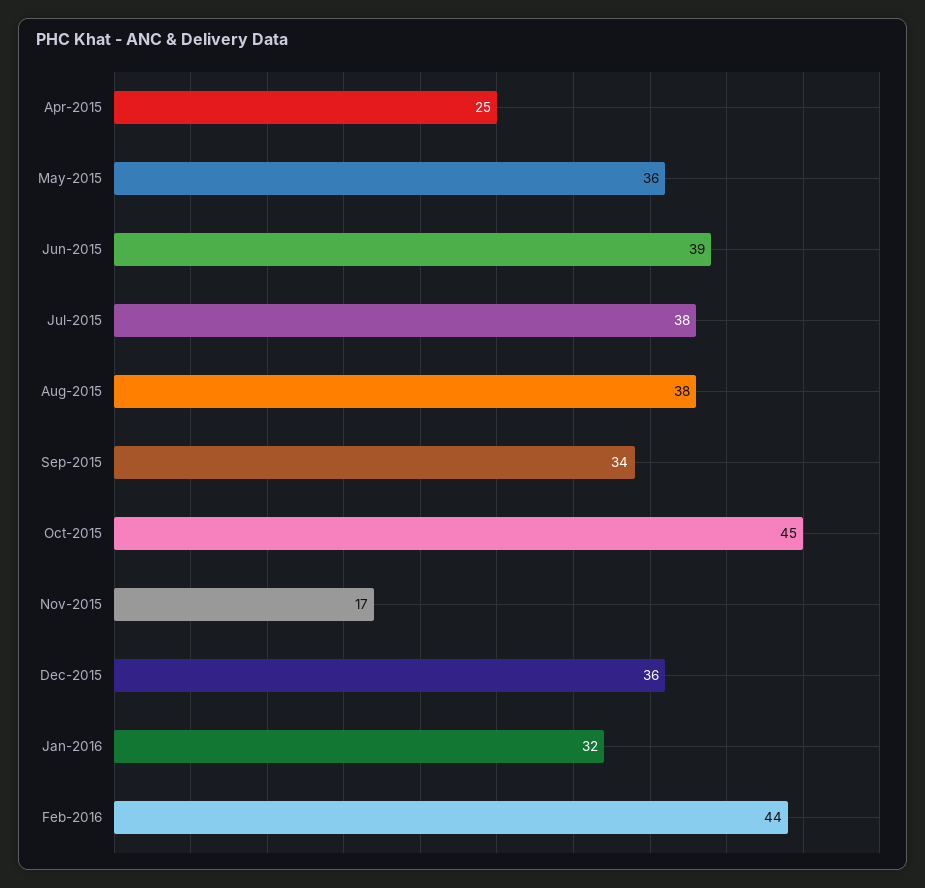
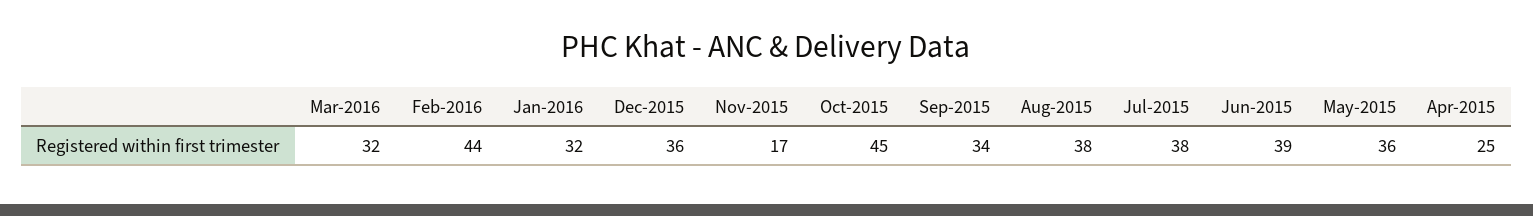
Mar-2016: none -> 32

